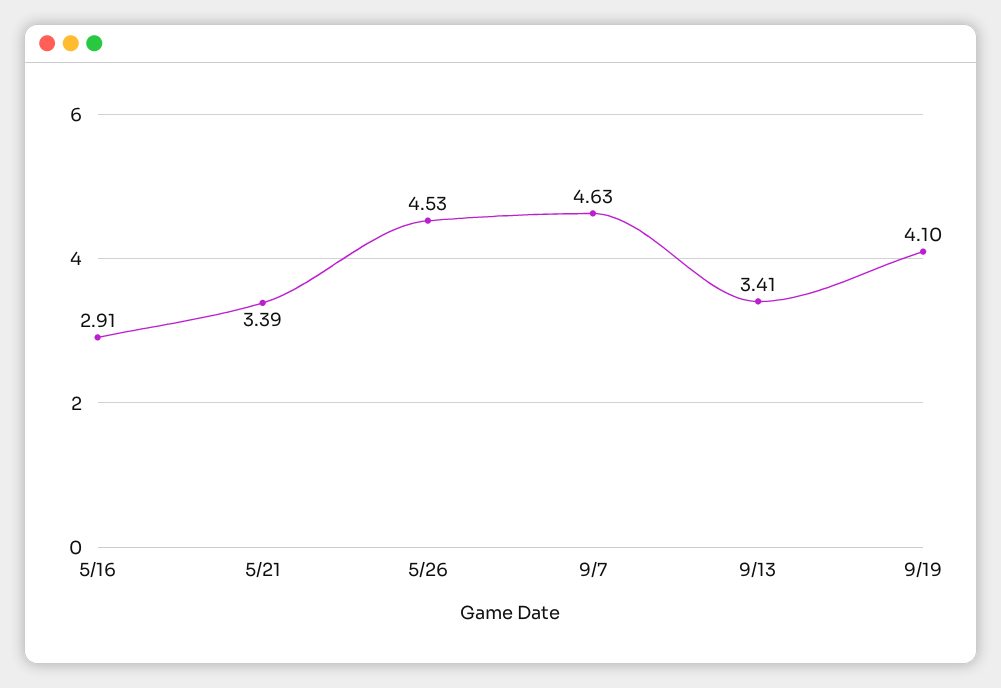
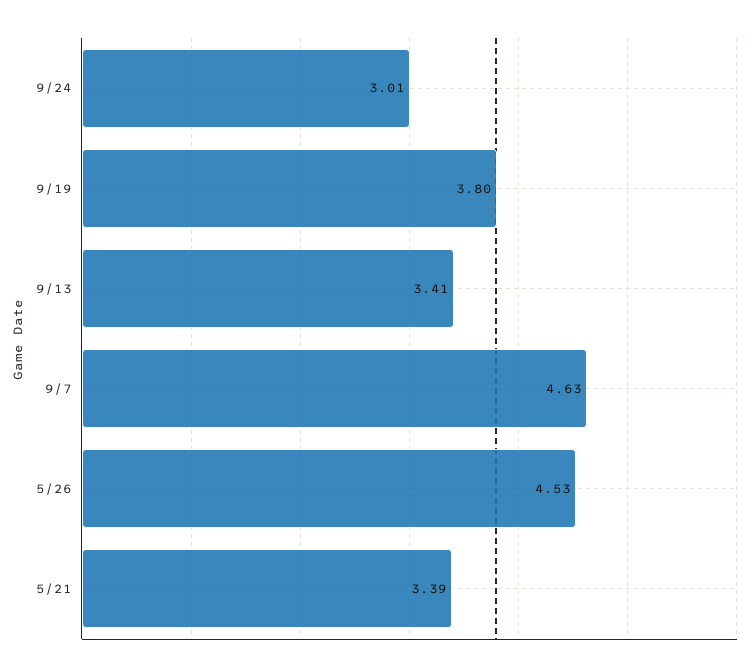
5/16: 2.91 -> none
9/19: 4.1 -> 3.8
9/24: none -> 3.01

